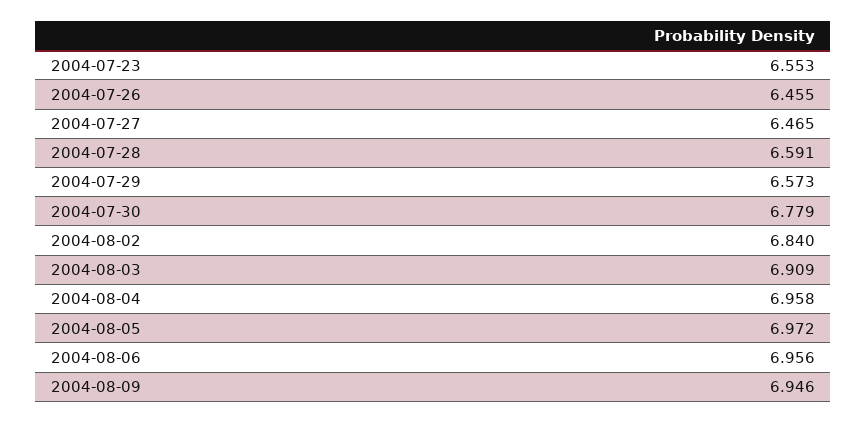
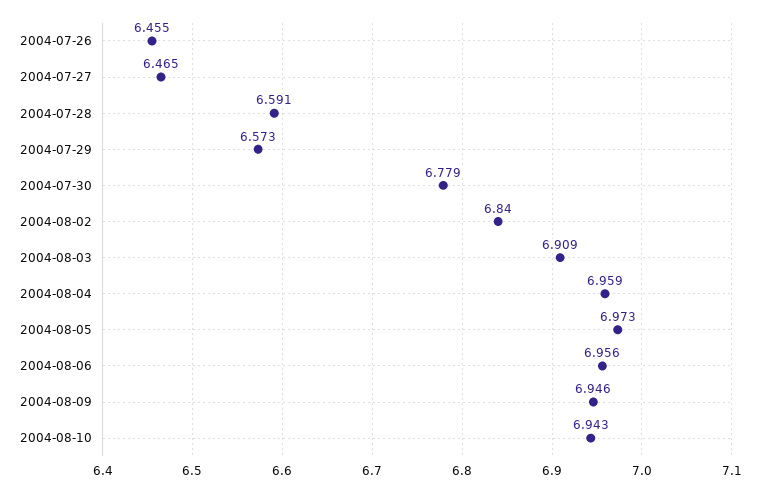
2004-07-23: 6.553 -> none
2004-08-04: 6.958 -> 6.959
2004-08-05: 6.972 -> 6.973
2004-08-10: none -> 6.943

